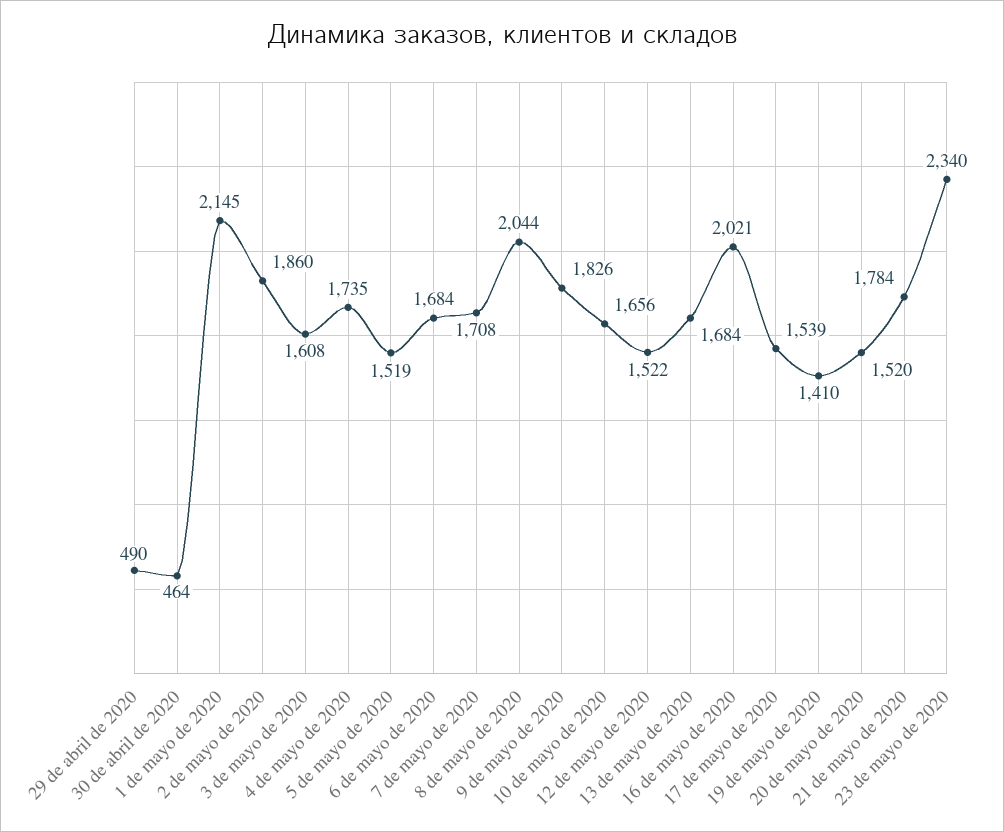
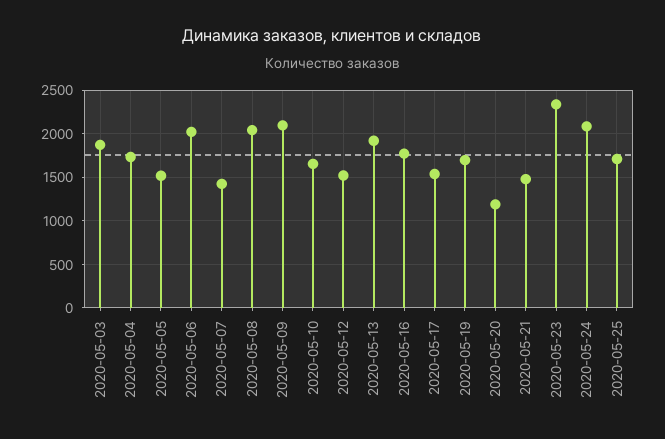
29 de abril de 2020: 490 -> none
30 de abril de 2020: 464 -> none
1 de mayo de 2020: 2145 -> none
2 de mayo de 2020: 1860 -> none
3 de mayo de 2020: 1608 -> 1900
6 de mayo de 2020: 1684 -> 2000
7 de mayo de 2020: 1708 -> 1400
9 de mayo de 2020: 1826 -> 2100
13 de mayo de 2020: 1684 -> 1900
16 de mayo de 2020: 2021 -> 1800
19 de mayo de 2020: 1410 -> 1700
20 de mayo de 2020: 1520 -> 1200
21 de mayo de 2020: 1784 -> 1500
2020-05-24: none -> 2100
2020-05-25: none -> 1700

